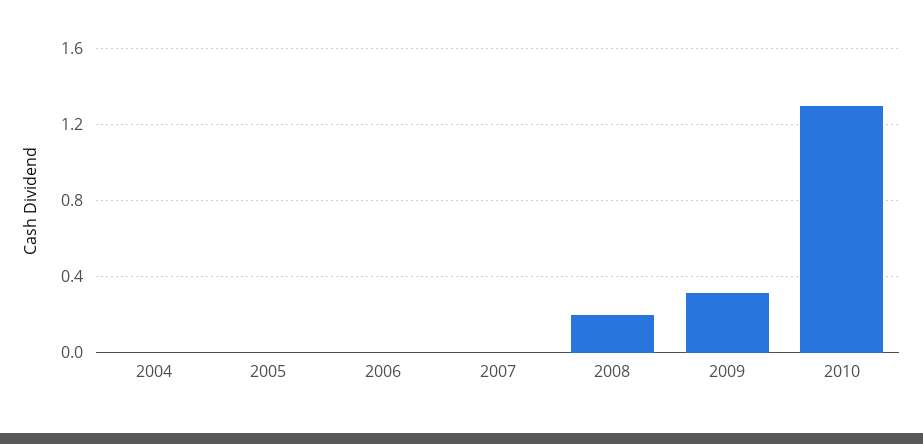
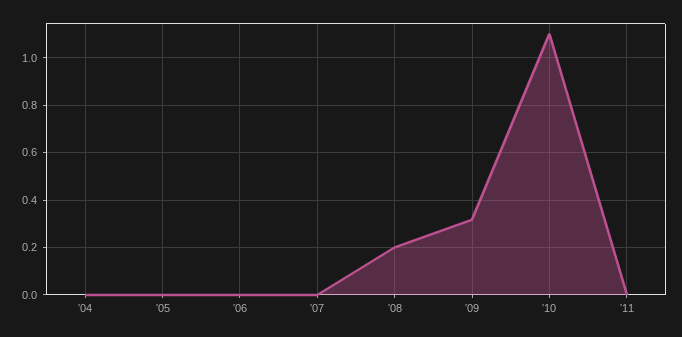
2010: 1.3 -> 1.1
'11: none -> 0

